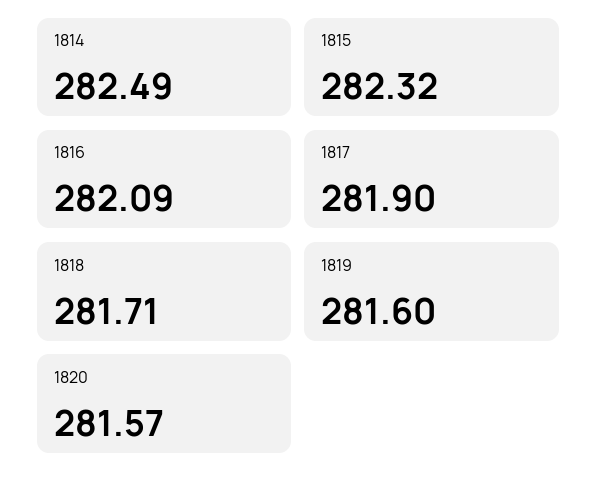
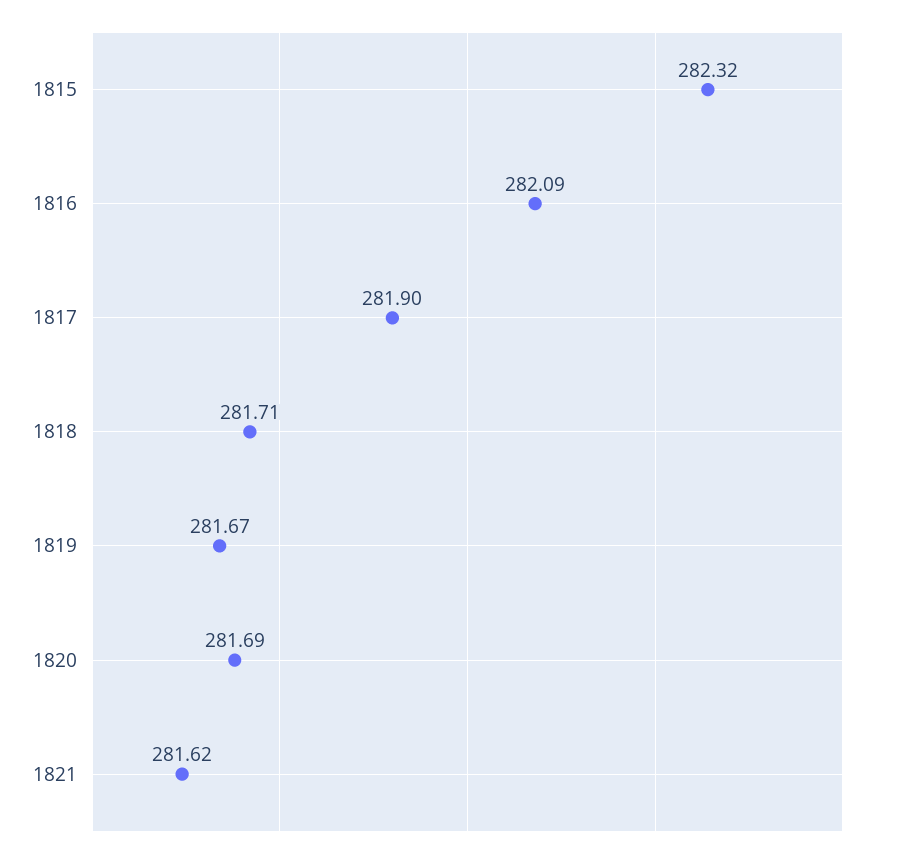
1814: 282.49 -> none
1819: 281.6 -> 281.67
1820: 281.57 -> 281.69
1821: none -> 281.62

